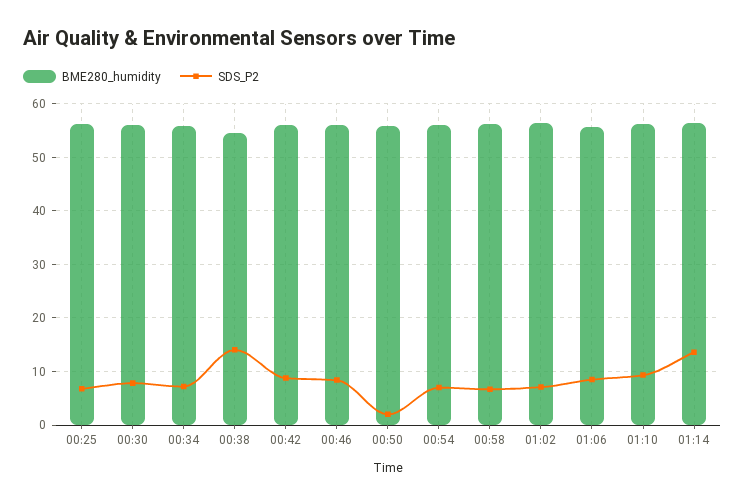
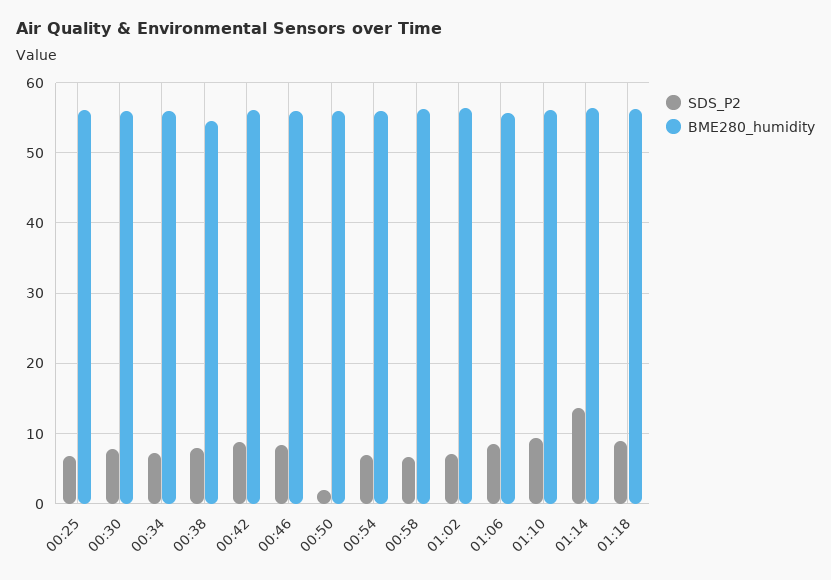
SDS_P2, 00:38: 14 -> 8
SDS_P2, 01:18: none -> 9
BME280_humidity, 01:18: none -> 56

